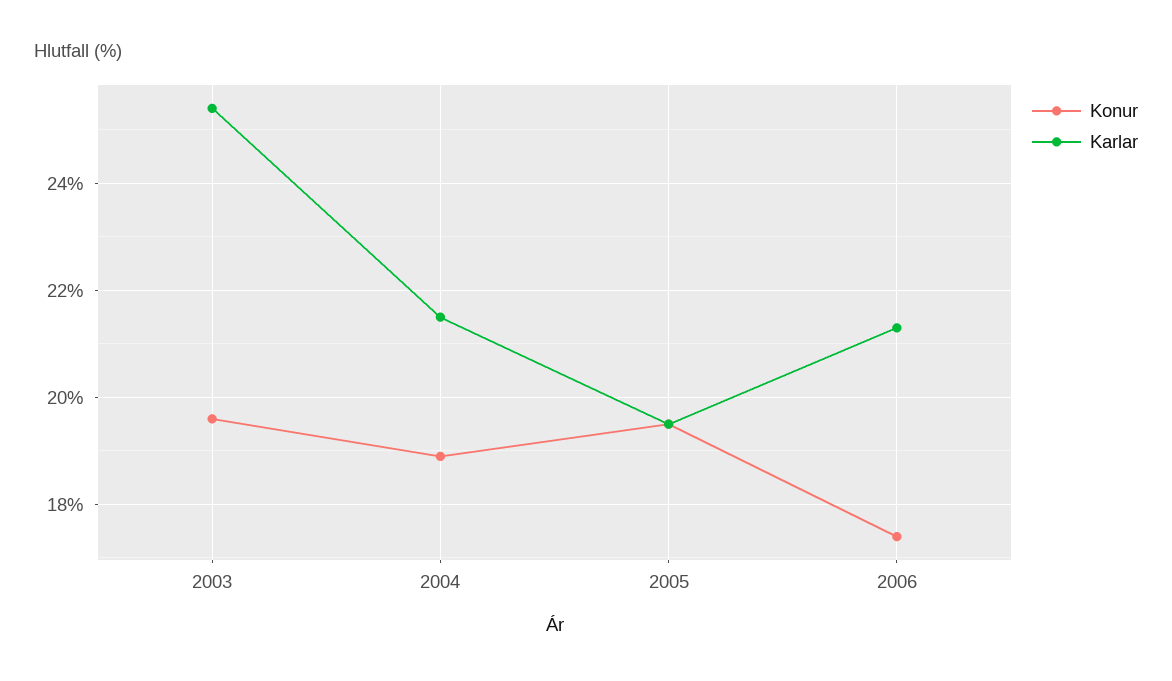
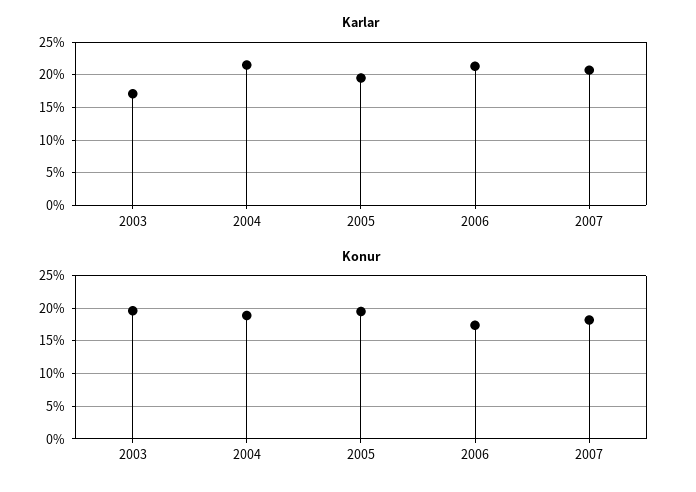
Karlar, 2003: 25.5 -> 17
Karlar, 2007: none -> 21
Konur, 2007: none -> 18

